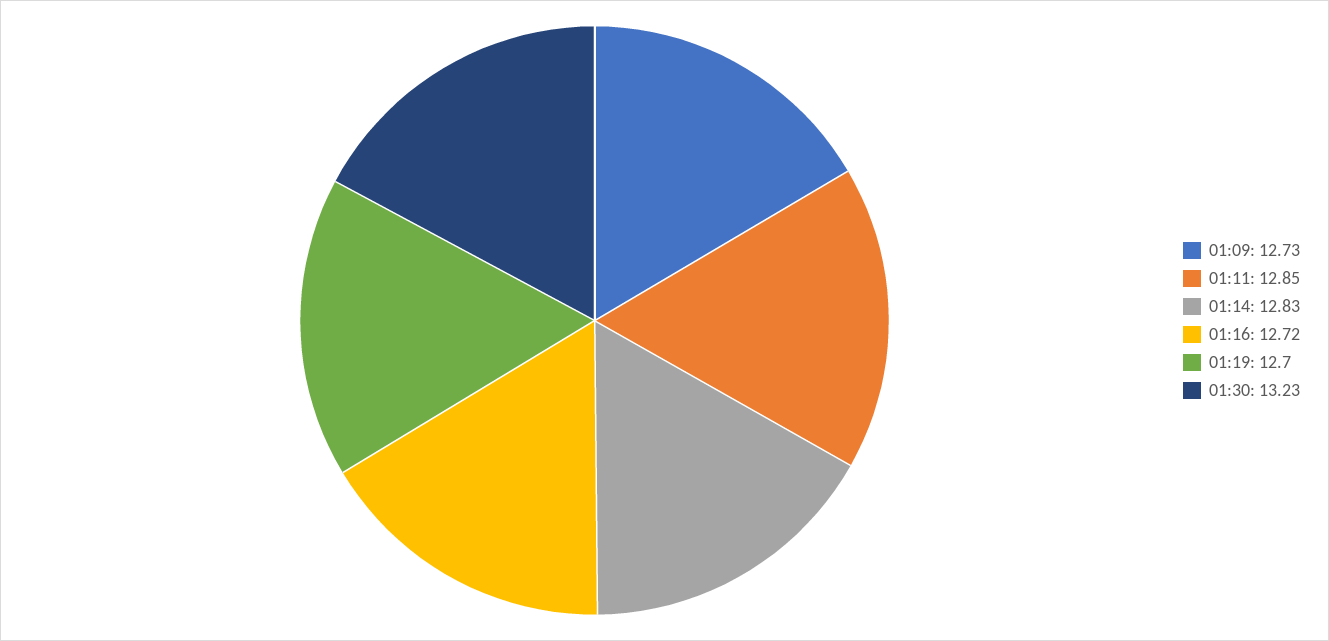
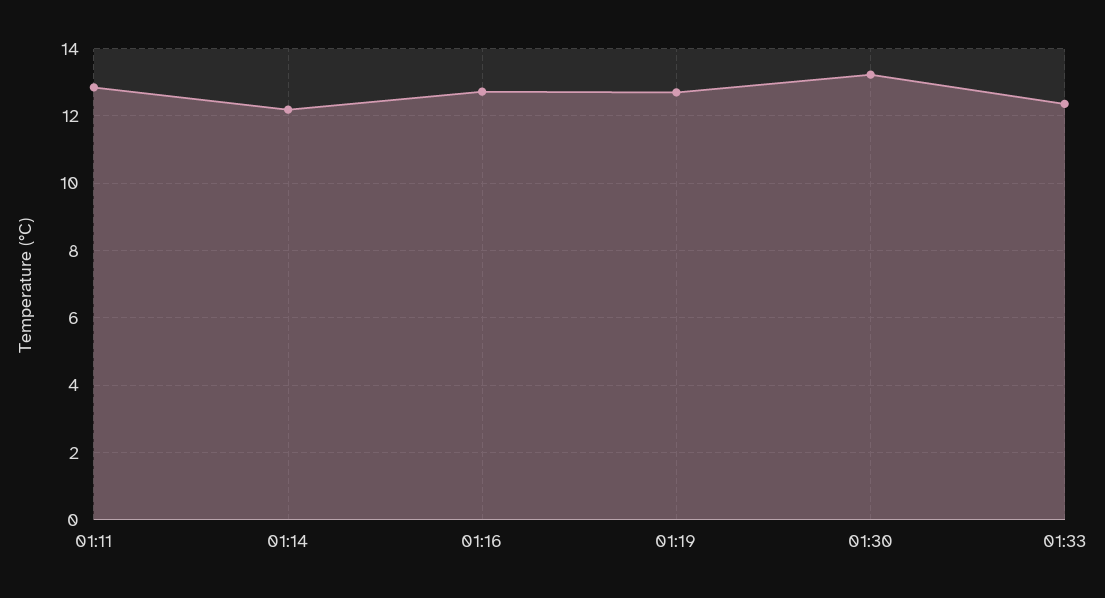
01:09: 12.73 -> none
01:14: 12.83 -> 12.2
01:33: none -> 12.4

